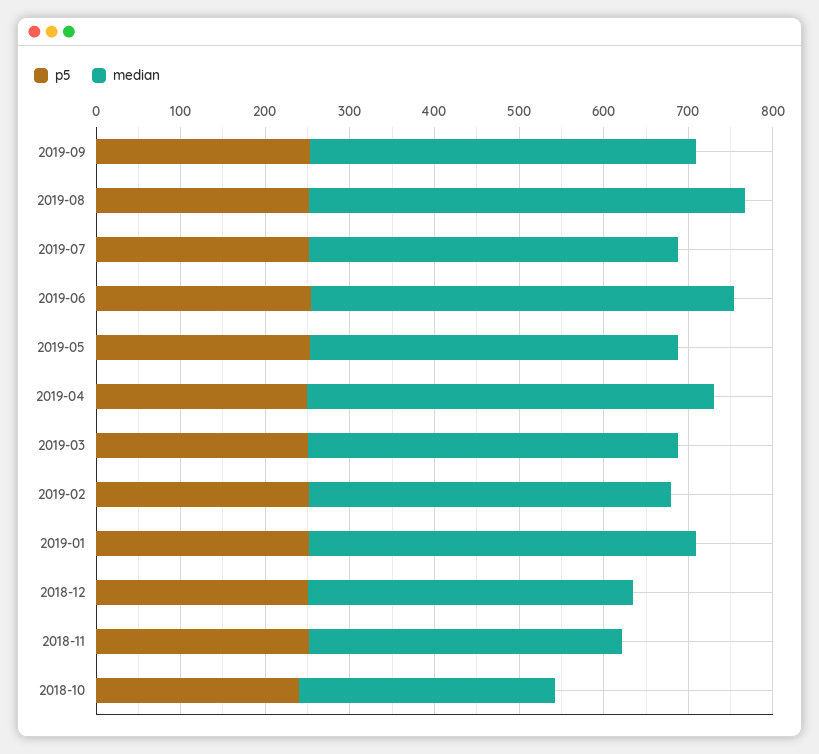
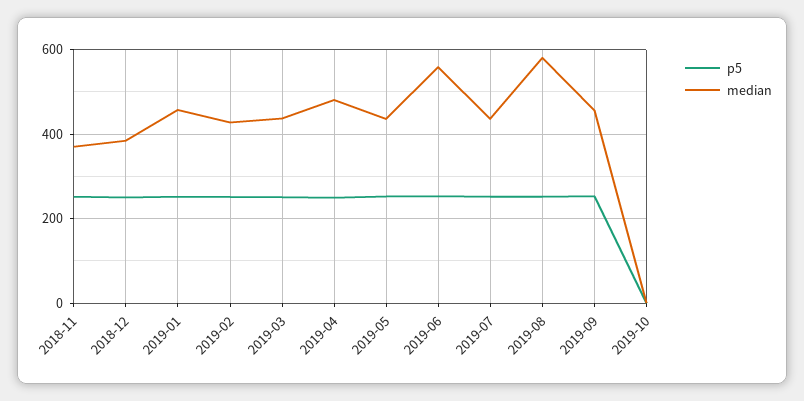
median, 2019-08: 520 -> 580
median, 2019-06: 500 -> 560
p5, 2018-10: 240 -> none
median, 2018-10: 300 -> none
p5, 2019-10: none -> 0
median, 2019-10: none -> 0

